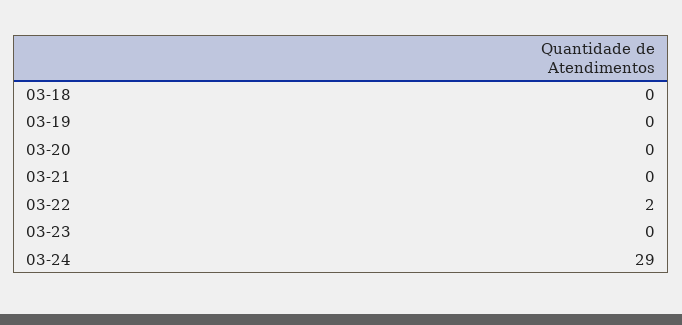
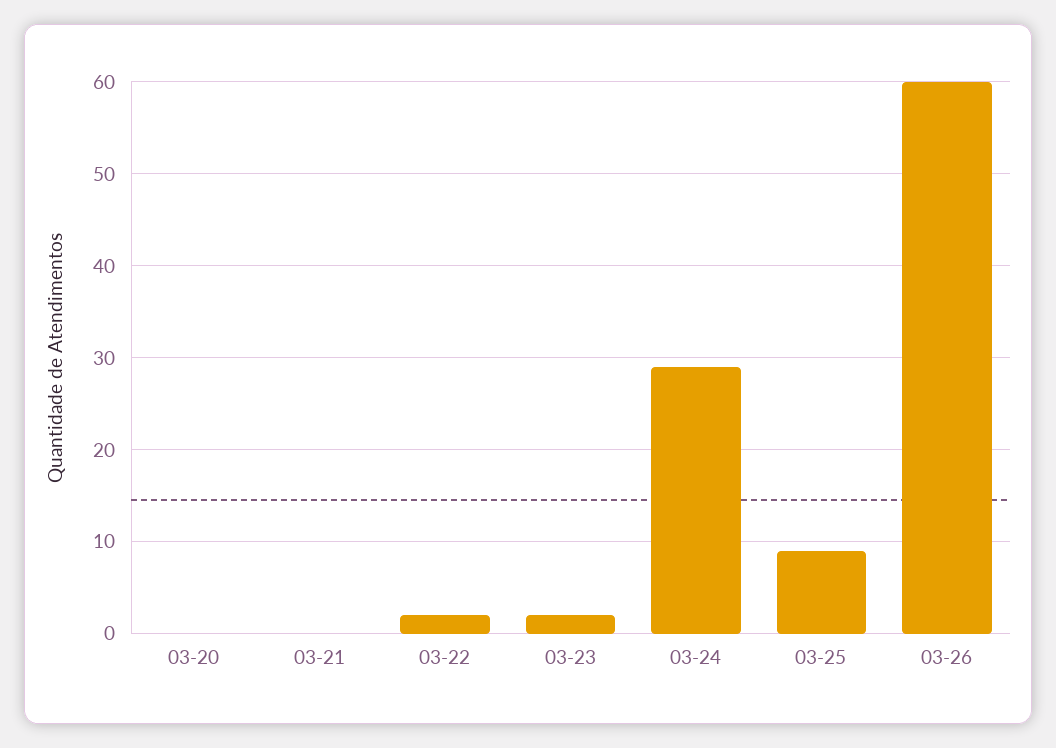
03-18: 0 -> none
03-19: 0 -> none
03-23: 0 -> 2
03-25: none -> 9
03-26: none -> 60

